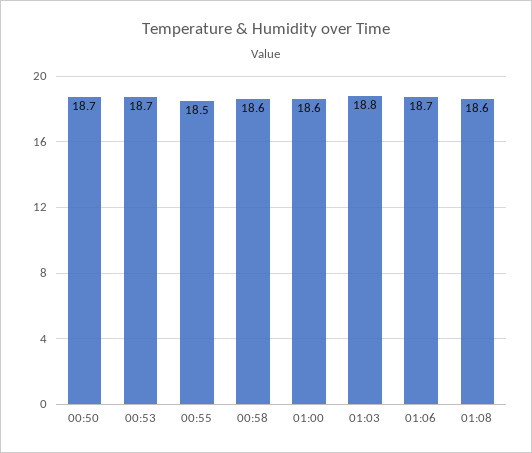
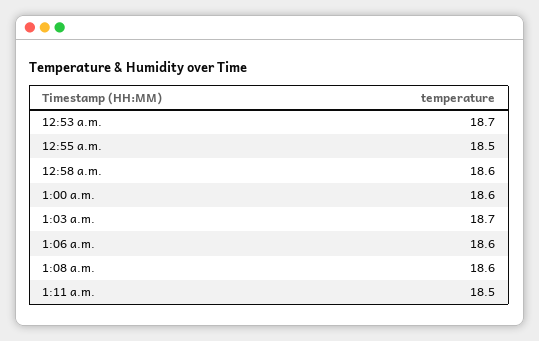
00:50: 18.7 -> none
01:03: 18.8 -> 18.7
01:06: 18.7 -> 18.6
1:11 a.m.: none -> 18.5

